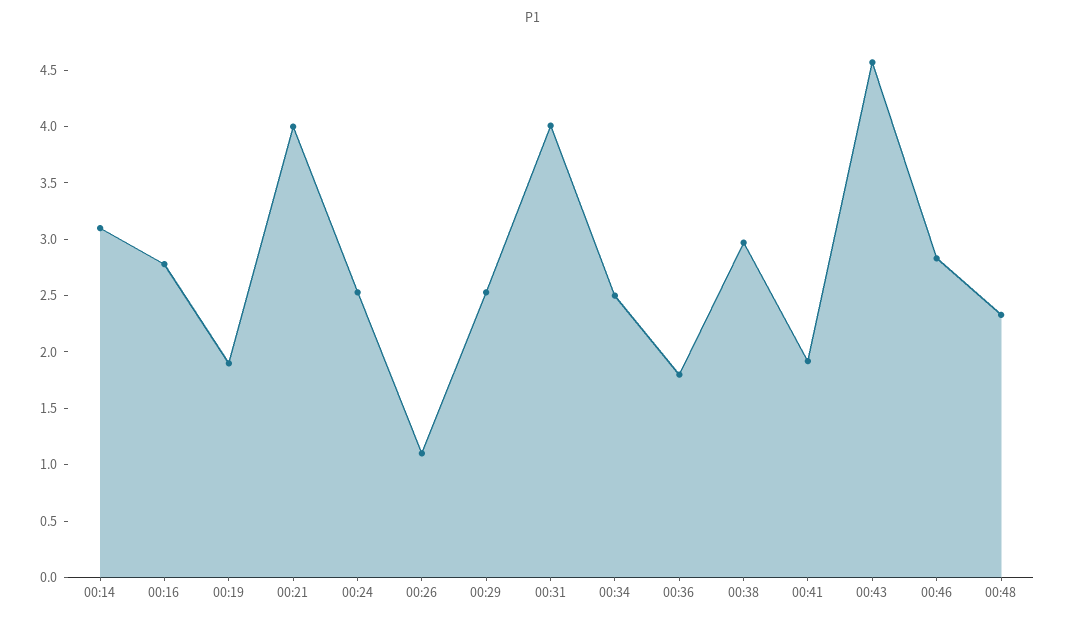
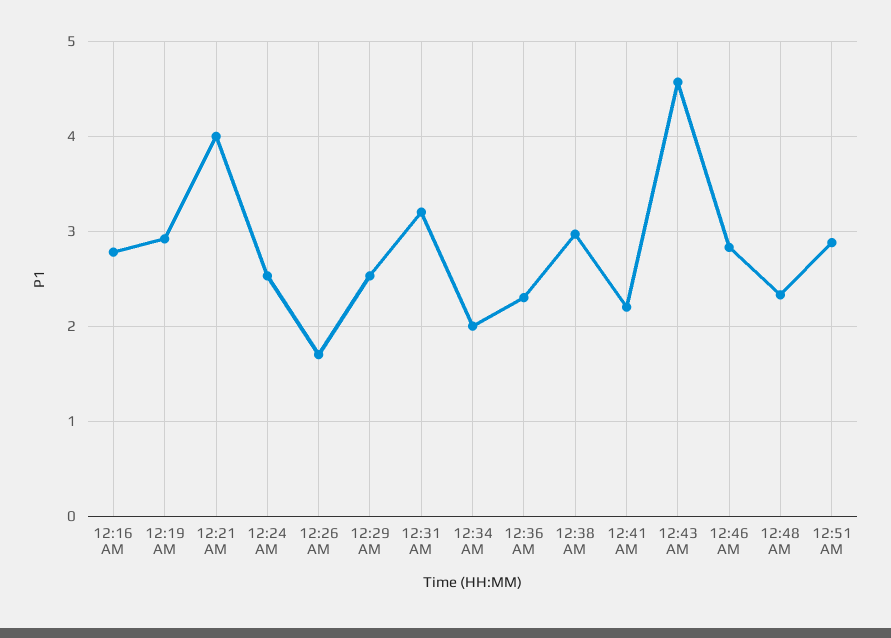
00:14: 3.1 -> none
00:19: 1.9 -> 2.9
00:26: 1.1 -> 1.7
00:31: 4 -> 3.2
00:34: 2.5 -> 2
00:36: 1.8 -> 2.3
00:41: 1.9 -> 2.2
12:51 AM: none -> 2.9

